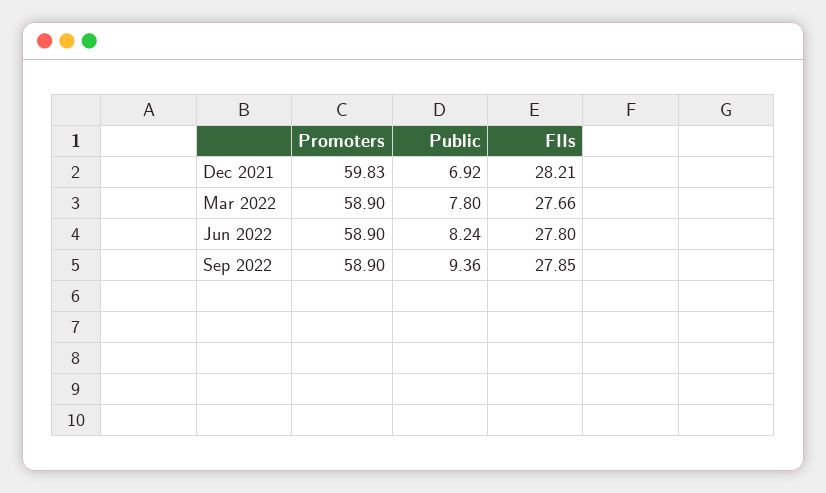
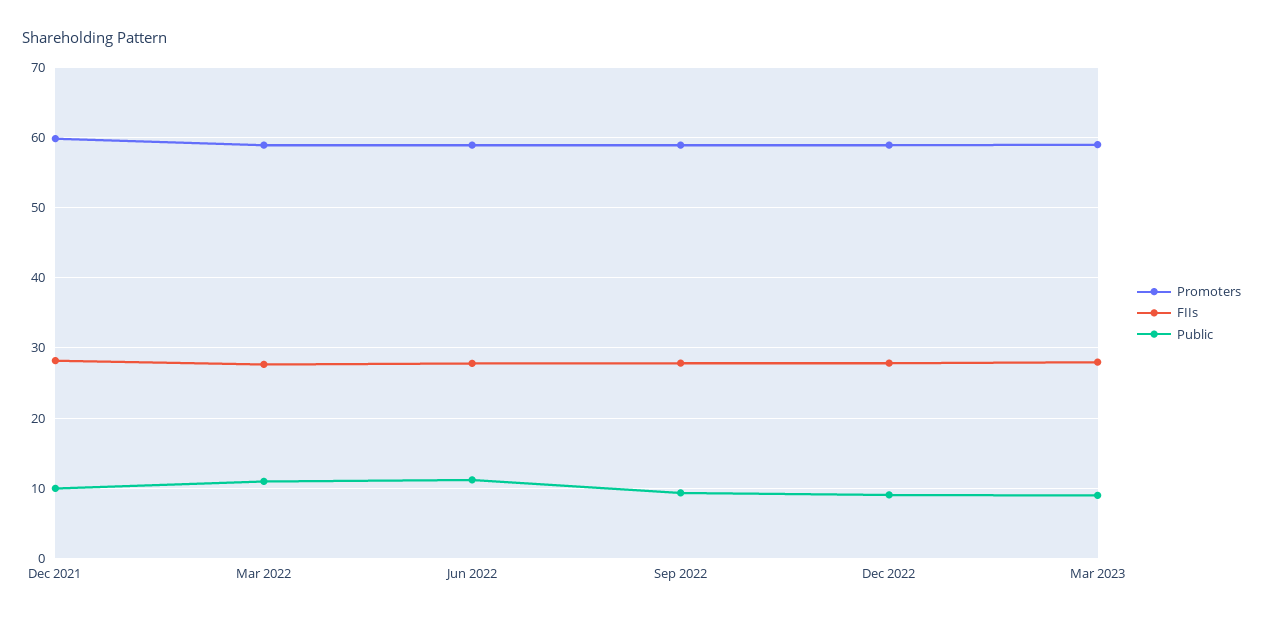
Public, Dec 2021: 6.92 -> 10
Public, Mar 2022: 7.8 -> 11
Public, Jun 2022: 8.24 -> 11
Promoters, Dec 2022: none -> 59
FIIs, Dec 2022: none -> 28
Public, Dec 2022: none -> 9
Promoters, Mar 2023: none -> 59
FIIs, Mar 2023: none -> 28
Public, Mar 2023: none -> 9

